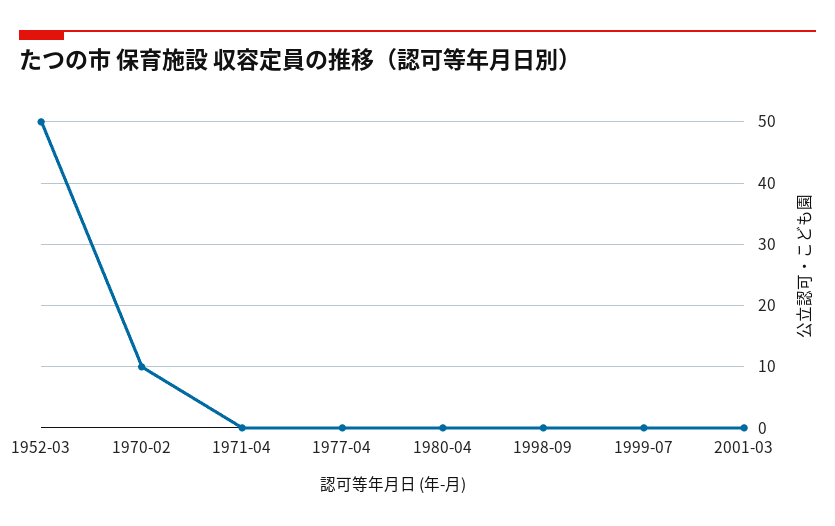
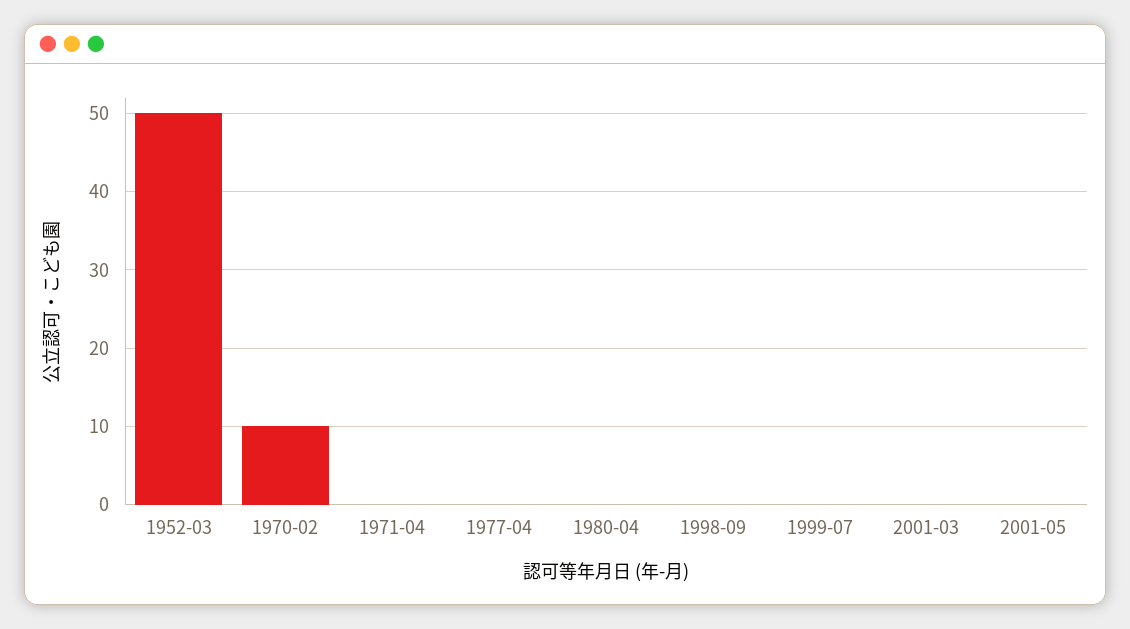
2001-05: none -> 0

